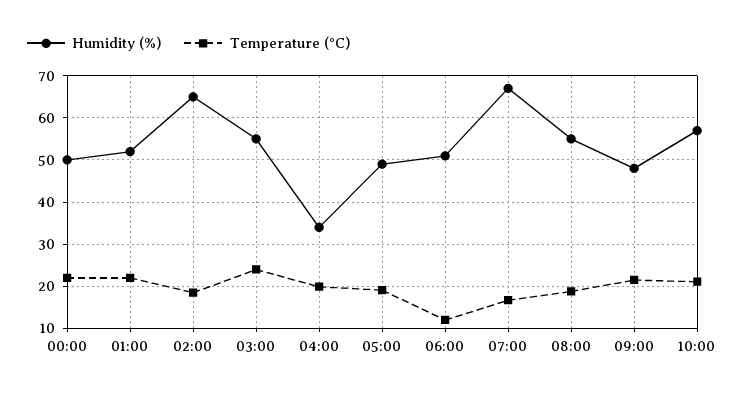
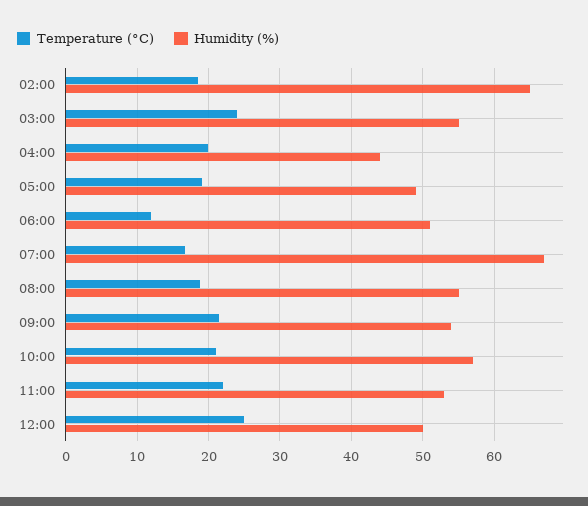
Humidity (%), 00:00: 50 -> none
Temperature (°C), 00:00: 22 -> none
Humidity (%), 01:00: 52 -> none
Temperature (°C), 01:00: 22 -> none
Humidity (%), 04:00: 34 -> 44
Humidity (%), 09:00: 48 -> 54
Temperature (°C), 11:00: none -> 22
Humidity (%), 11:00: none -> 53
Temperature (°C), 12:00: none -> 25
Humidity (%), 12:00: none -> 50

